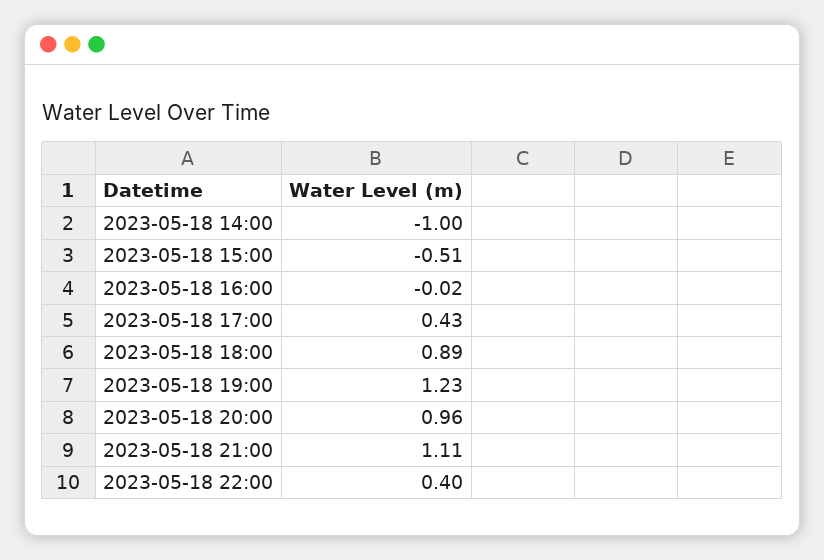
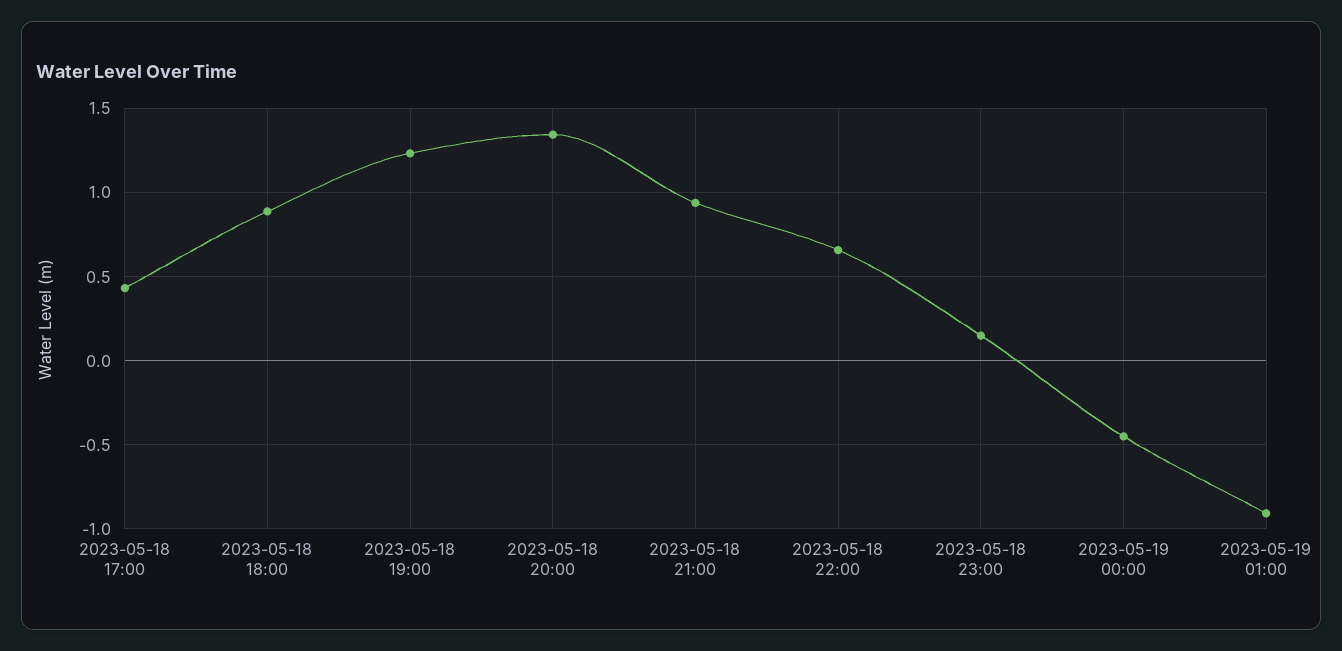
2023-05-18 14:00: -1 -> none
2023-05-18 15:00: -0.51 -> none
2023-05-18 16:00: -0.02 -> none
2023-05-18 20:00: 0.96 -> 1.35
2023-05-18 21:00: 1.11 -> 0.95
2023-05-18 22:00: 0.4 -> 0.65
2023-05-18 23:00: none -> 0.15
2023-05-19 00:00: none -> -0.45
2023-05-19 01:00: none -> -0.9

